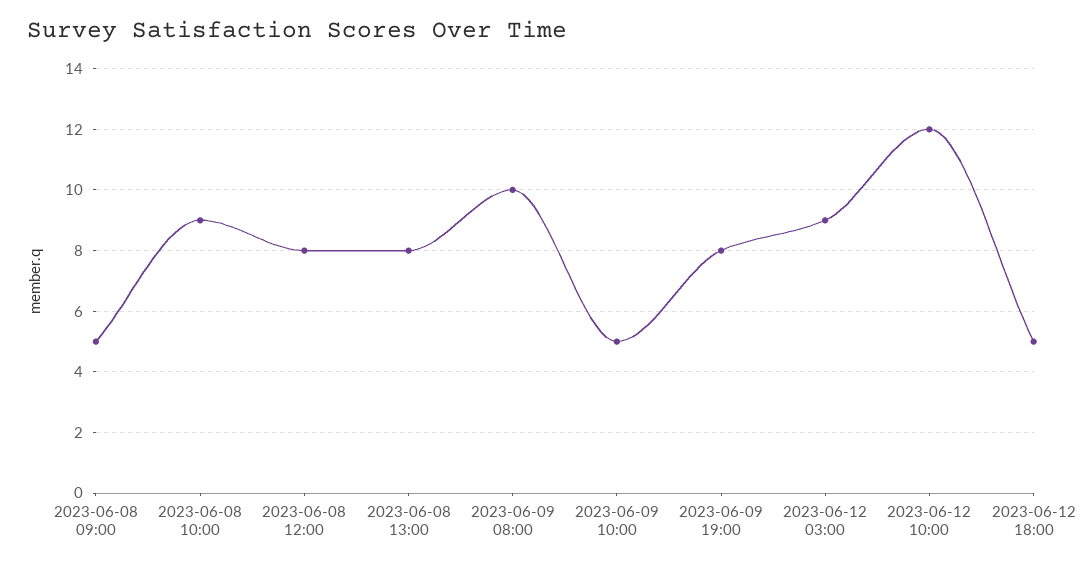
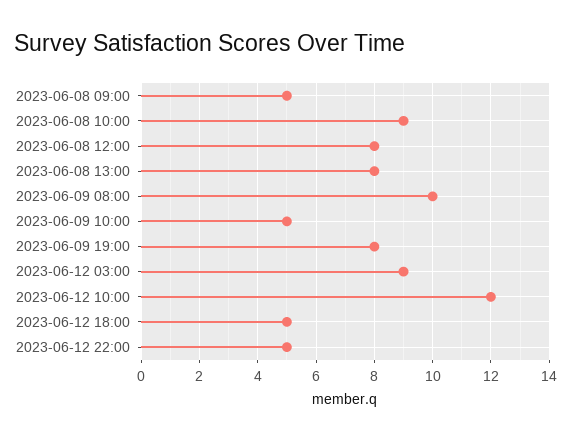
2023-06-12 22:00: none -> 5

